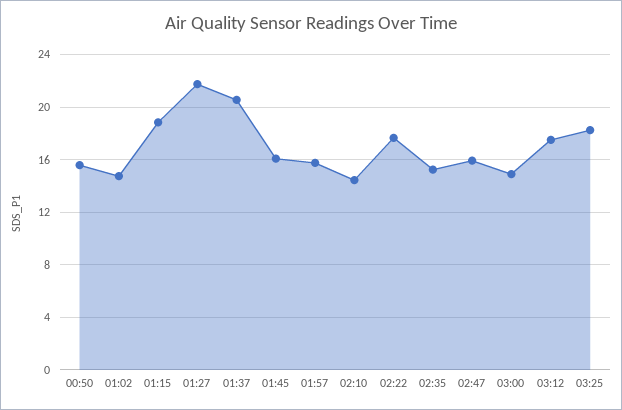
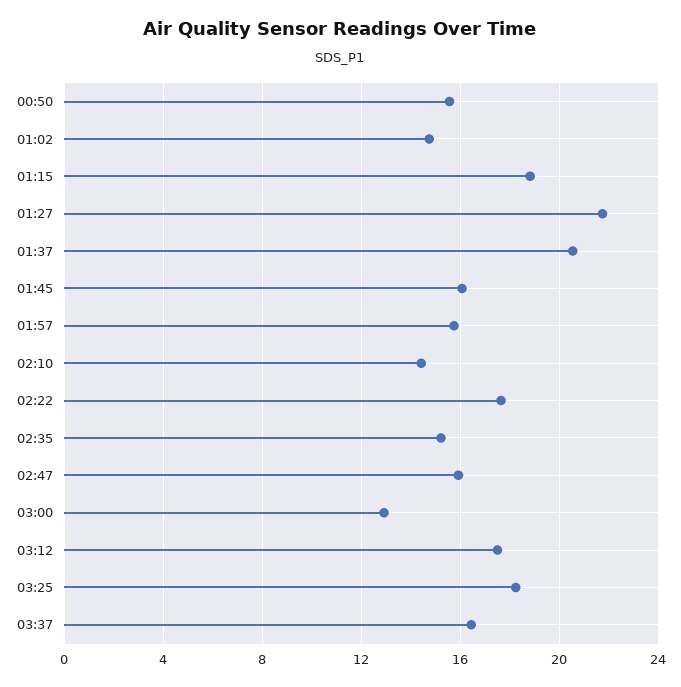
03:00: 15 -> 13
03:37: none -> 16.5

